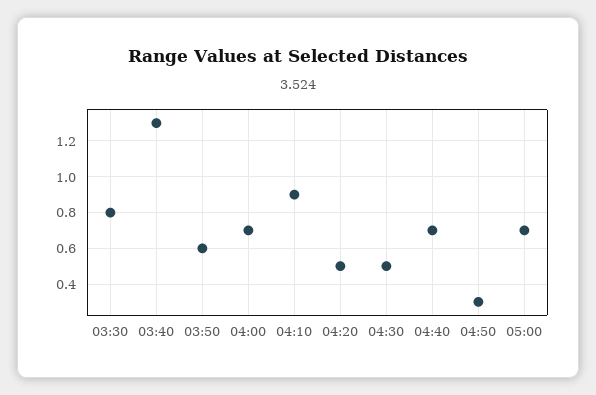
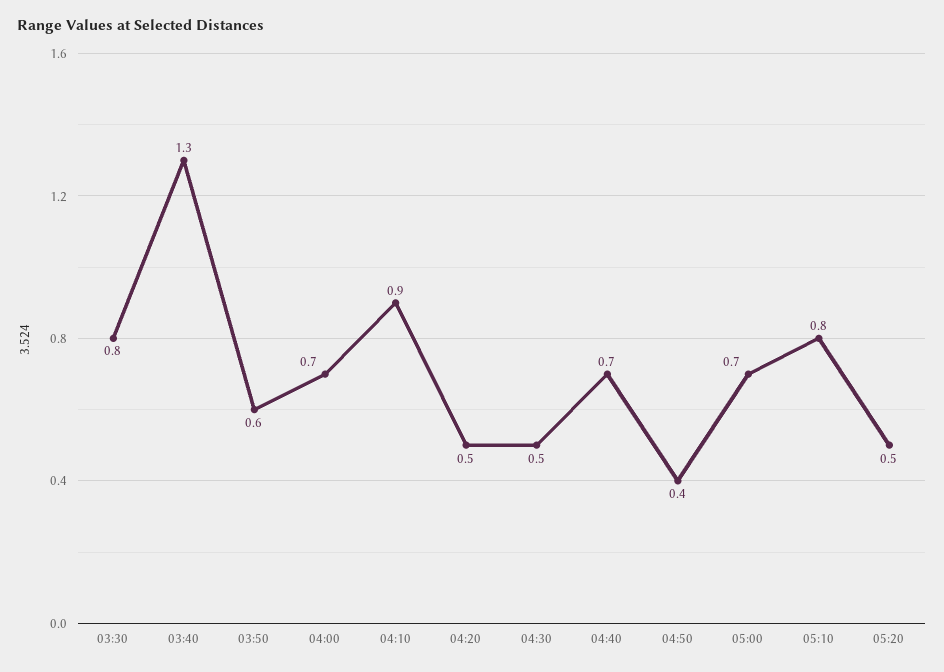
04:50: 0.3 -> 0.4
05:10: none -> 0.8
05:20: none -> 0.5

